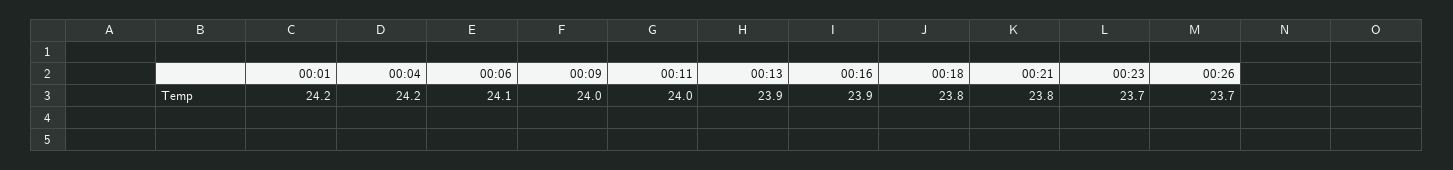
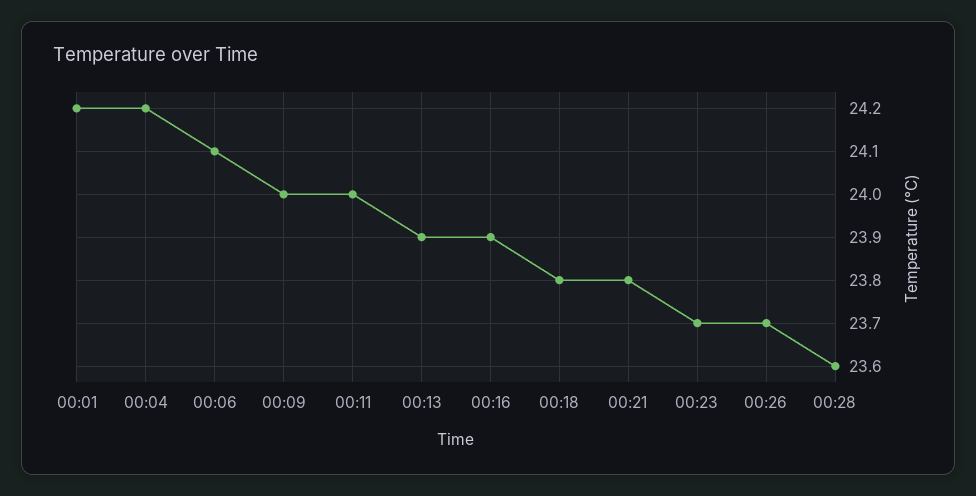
00:28: none -> 23.6

